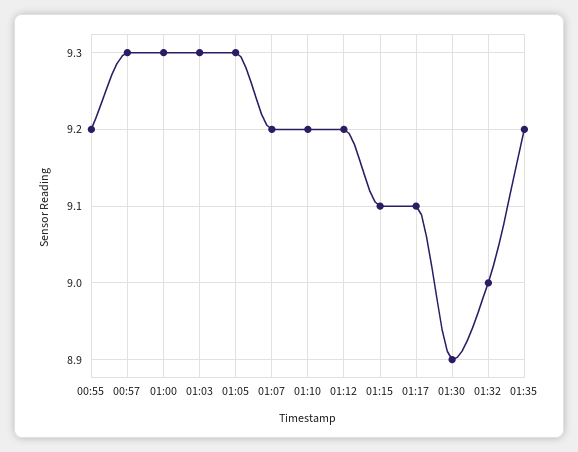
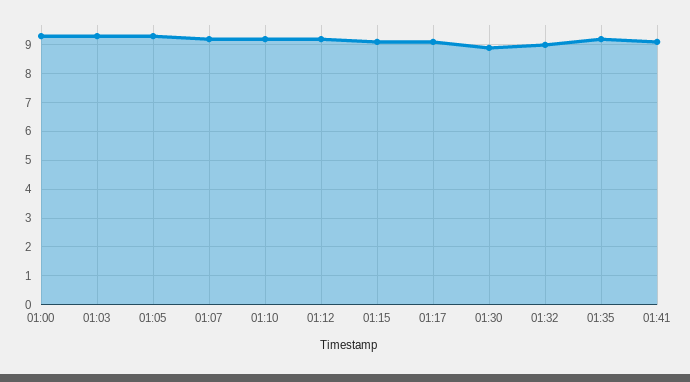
00:55: 9.2 -> none
00:57: 9.3 -> none
01:41: none -> 9

